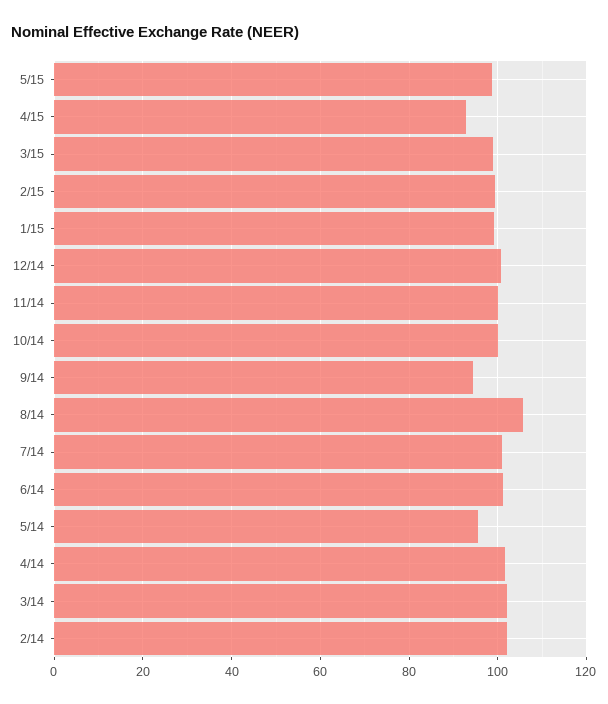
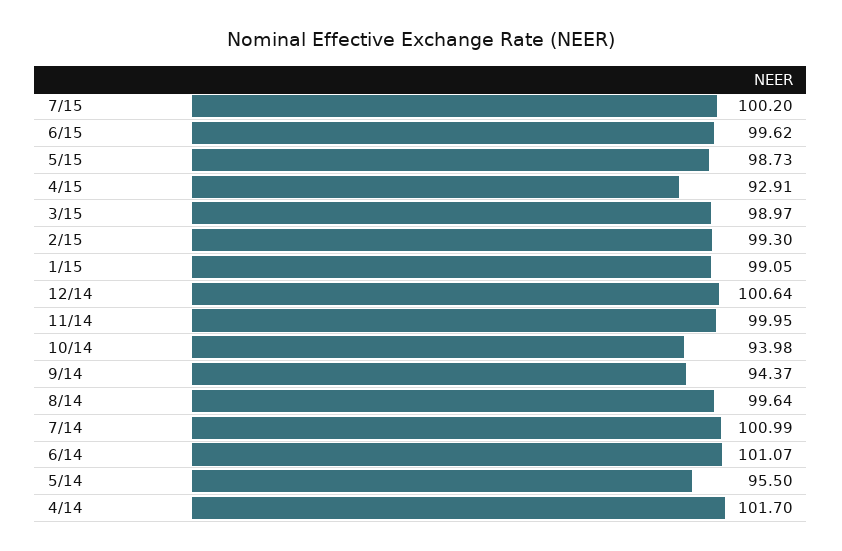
10/14: 100 -> 93.98
8/14: 106 -> 99.64
3/14: 102 -> none
2/14: 102 -> none
7/15: none -> 100.2
6/15: none -> 99.62

